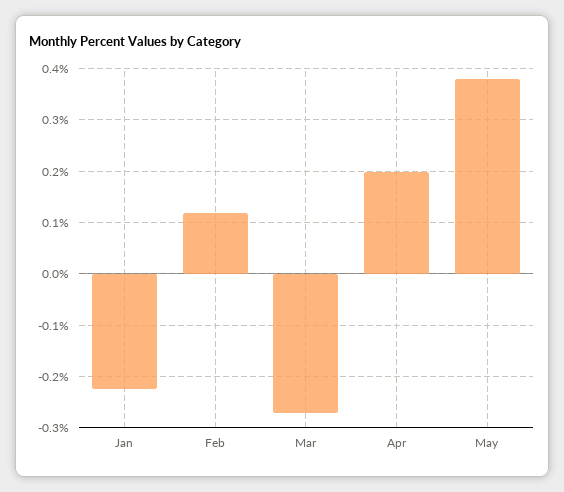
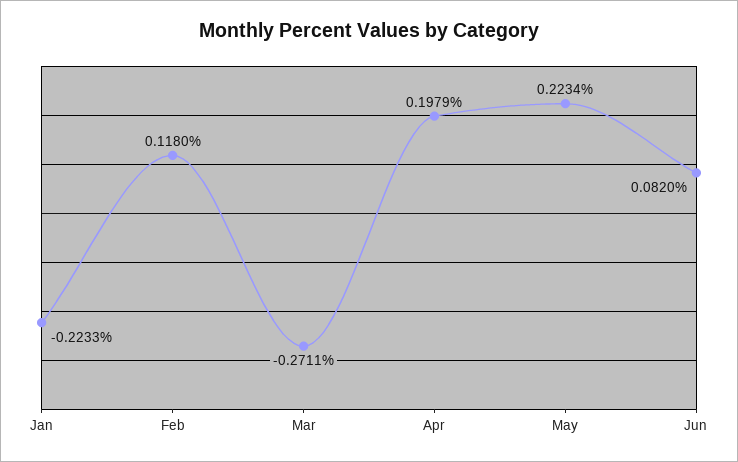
May: 0.38 -> 0.2234
Jun: none -> 0.082

